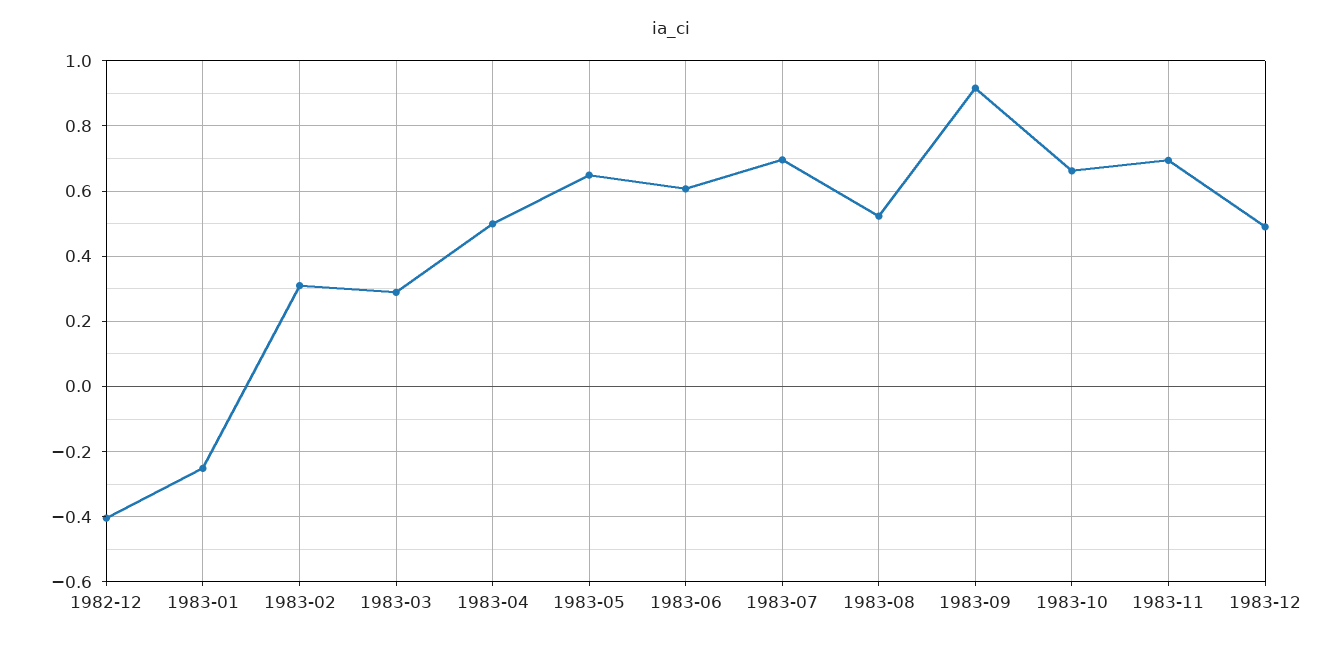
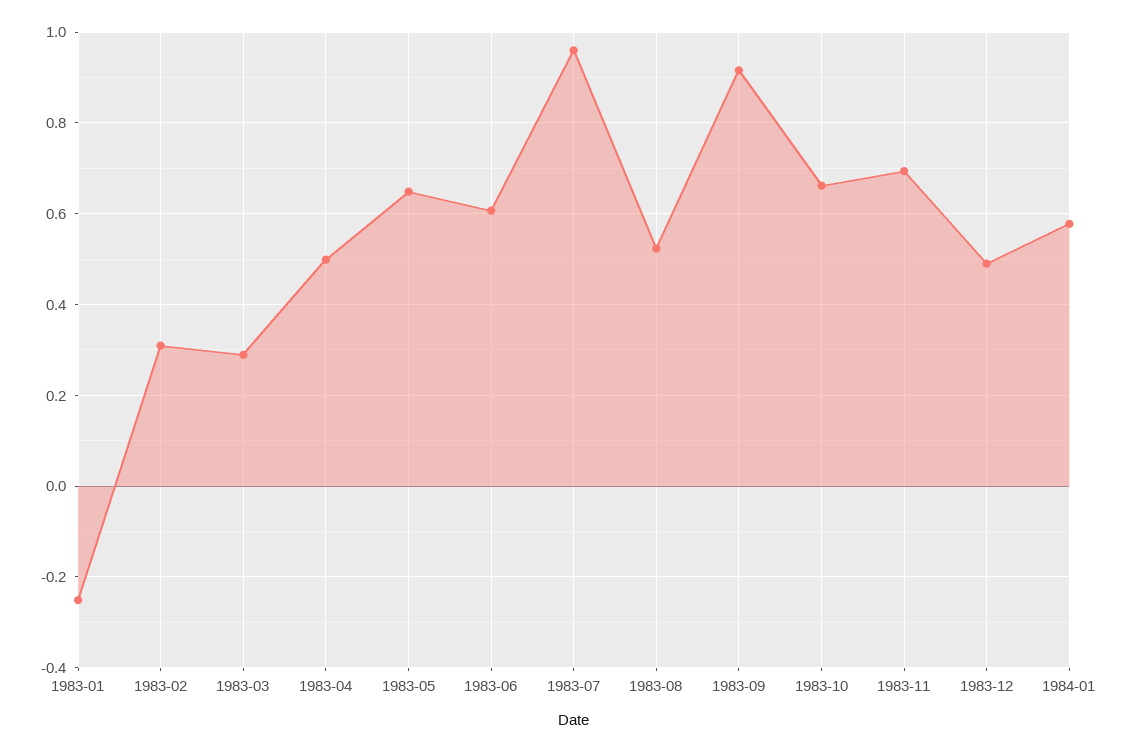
1982-12: -0.4 -> none
1983-07: 0.7 -> 0.96
1984-01: none -> 0.58

